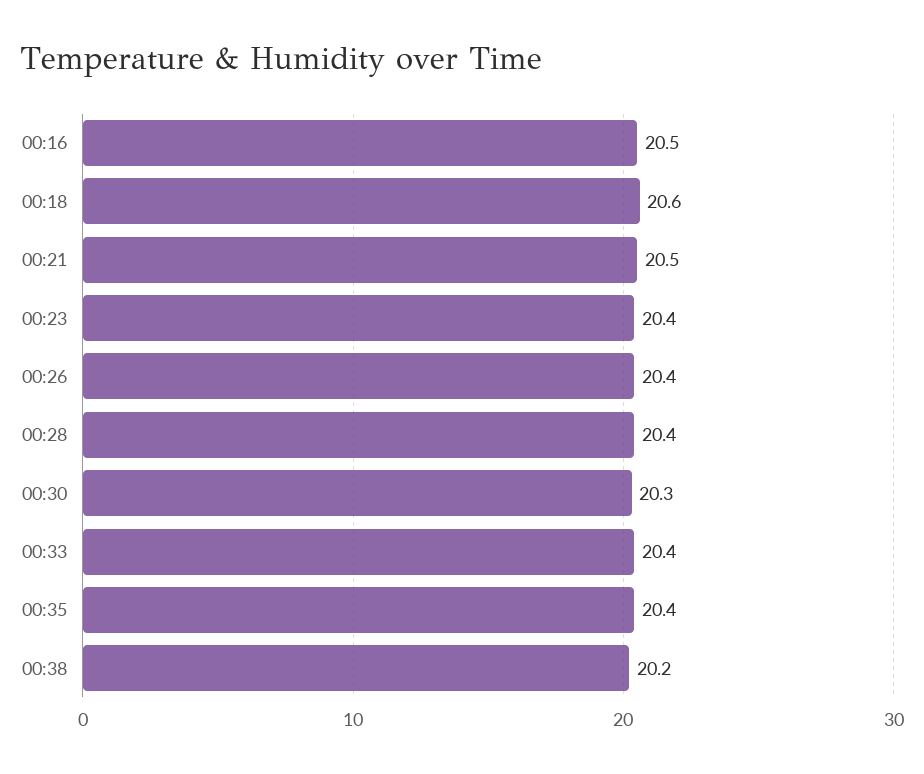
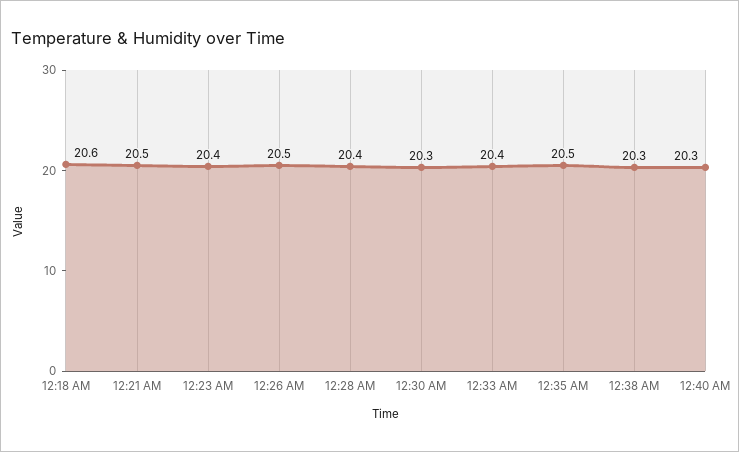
00:16: 20.5 -> none
00:26: 20.4 -> 20.5
00:35: 20.4 -> 20.5
00:38: 20.2 -> 20.3
12:40 AM: none -> 20.3

